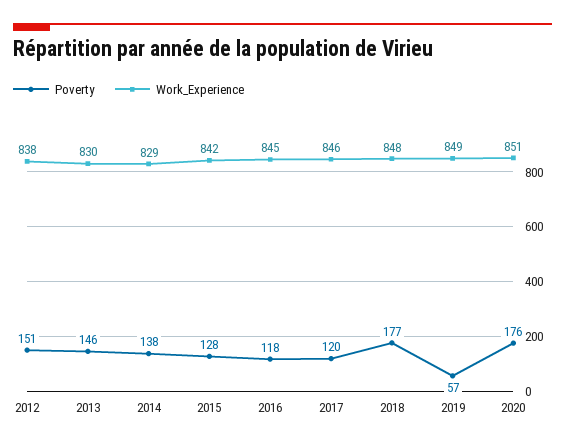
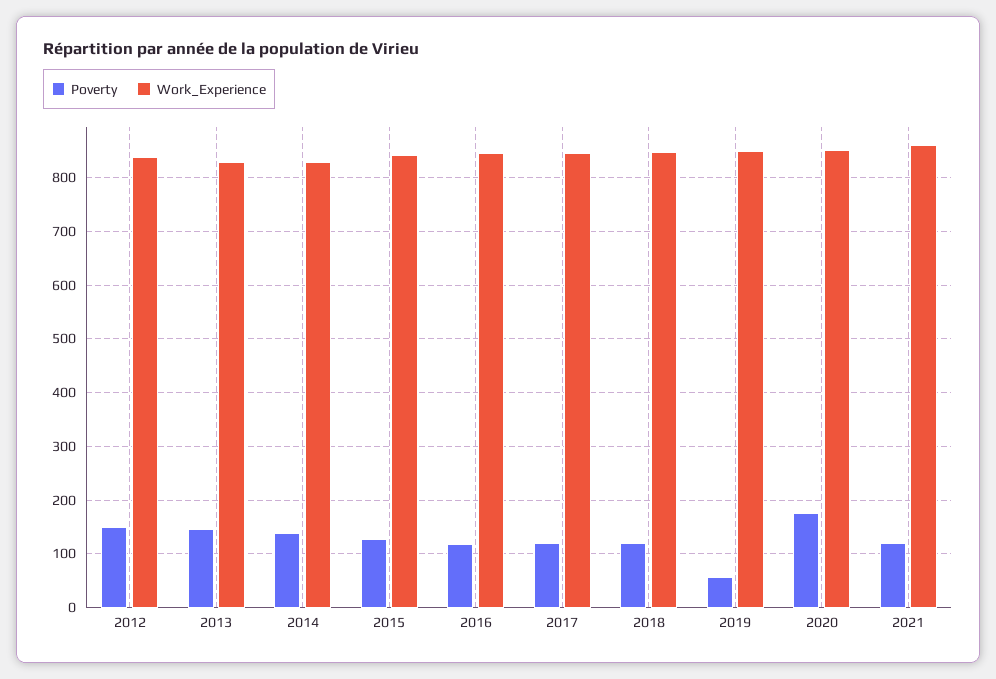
Poverty, 2018: 177 -> 120
Poverty, 2021: none -> 120
Work_Experience, 2021: none -> 860

